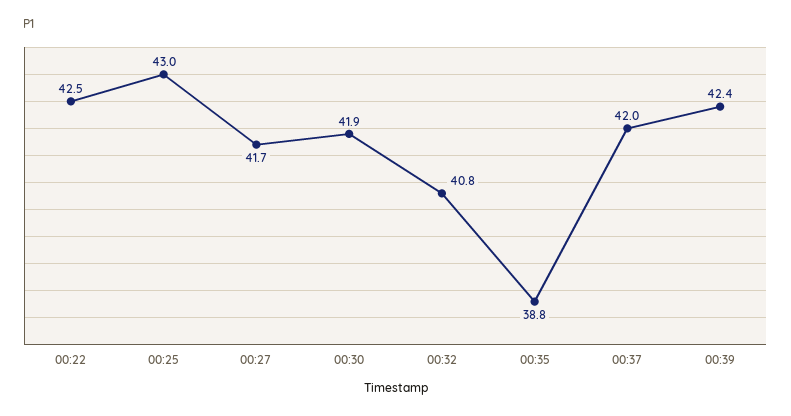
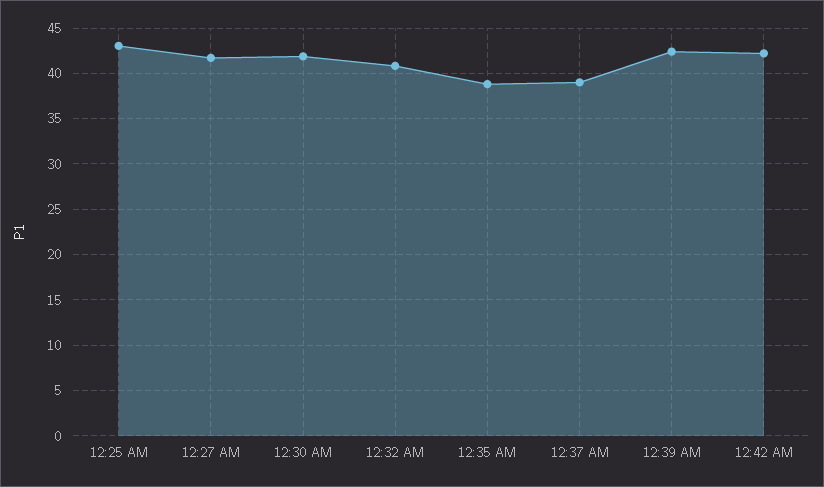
00:22: 42.5 -> none
00:37: 42 -> 39
12:42 AM: none -> 42

